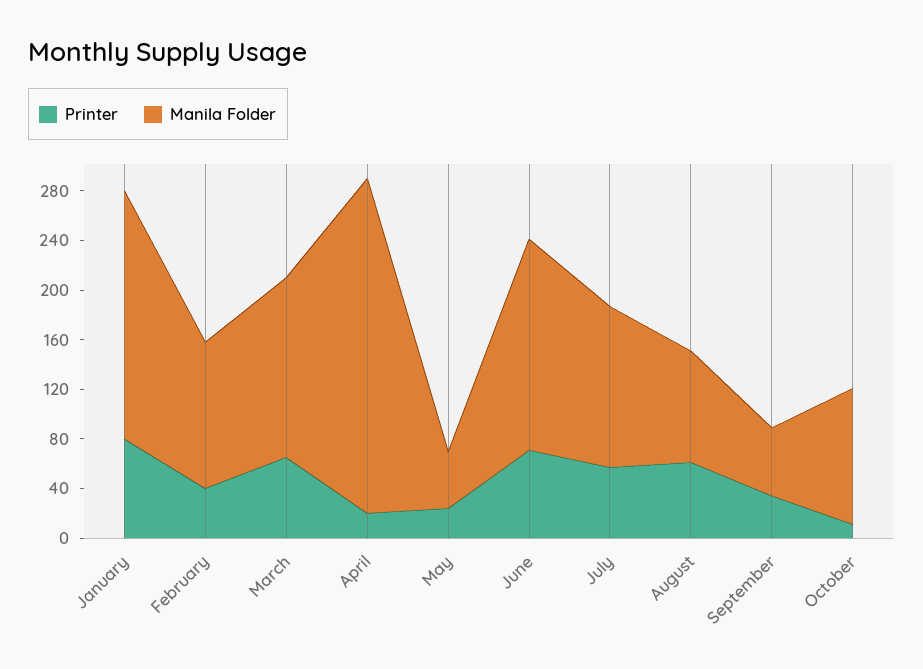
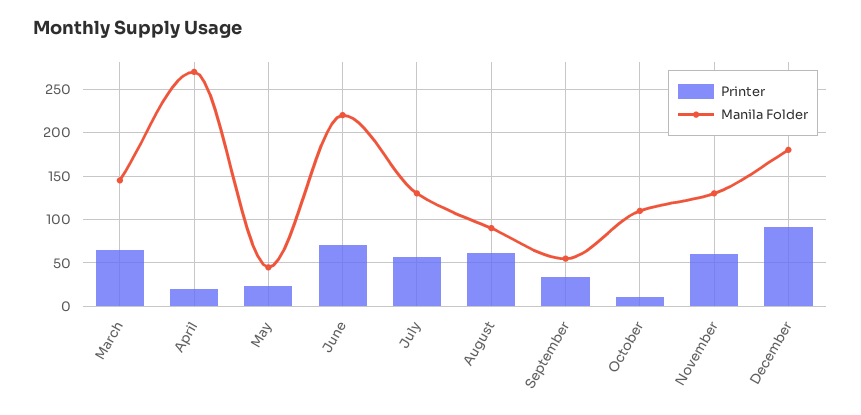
Printer, January: 80 -> none
Manila Folder, January: 200 -> none
Printer, February: 40 -> none
Manila Folder, February: 120 -> none
Manila Folder, June: 170 -> 220
Printer, November: none -> 60
Manila Folder, November: none -> 130
Printer, December: none -> 90
Manila Folder, December: none -> 180

